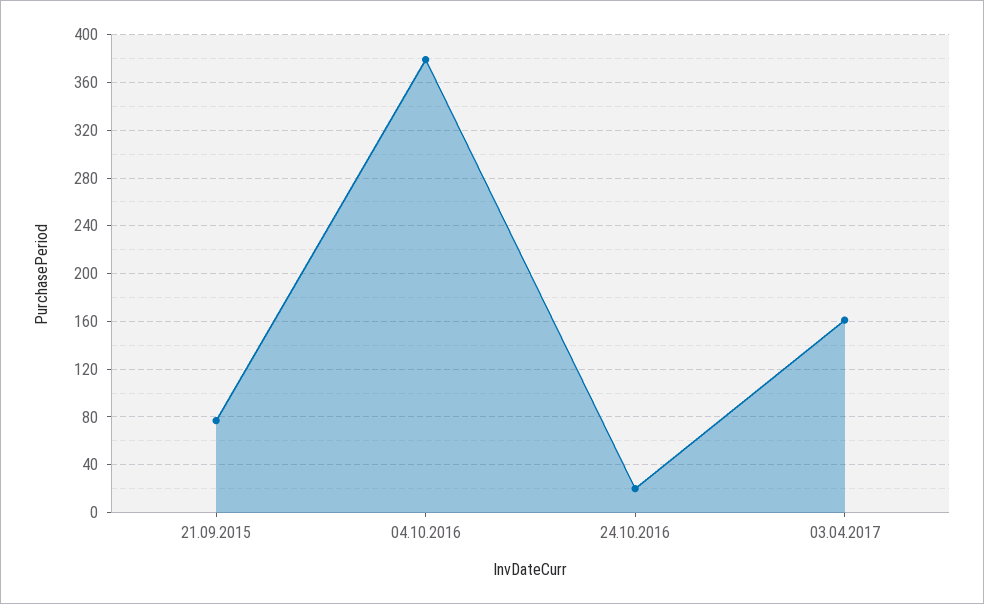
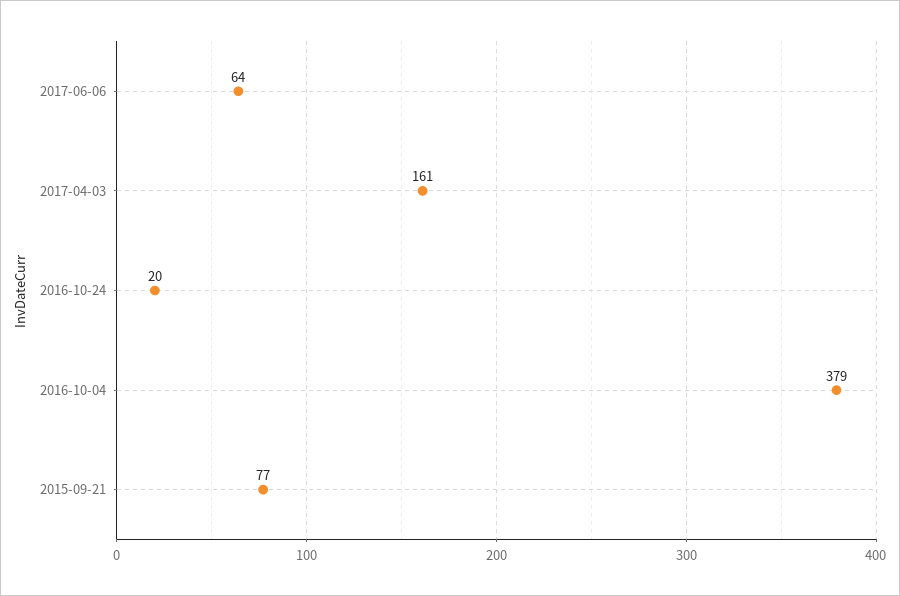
2017-06-06: none -> 64

